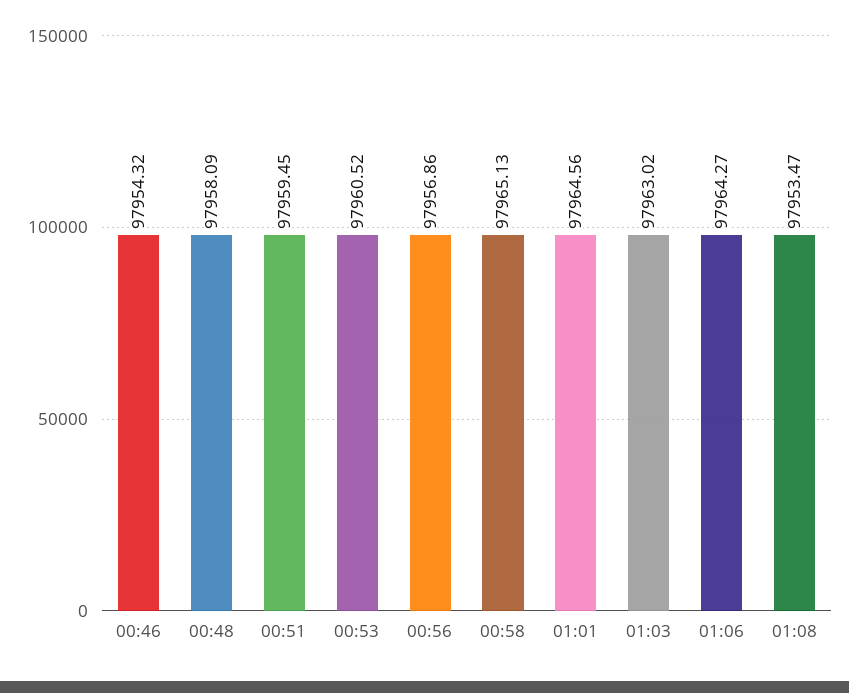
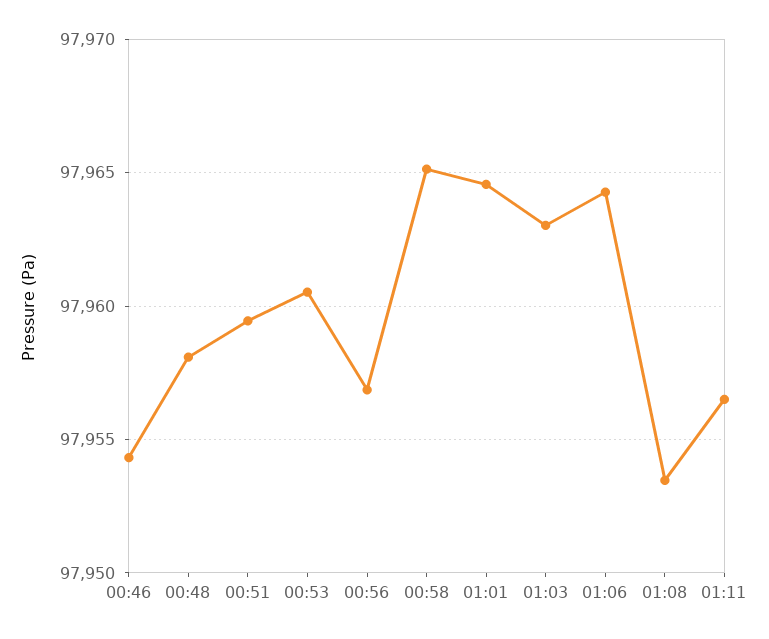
01:11: none -> 97956.5

